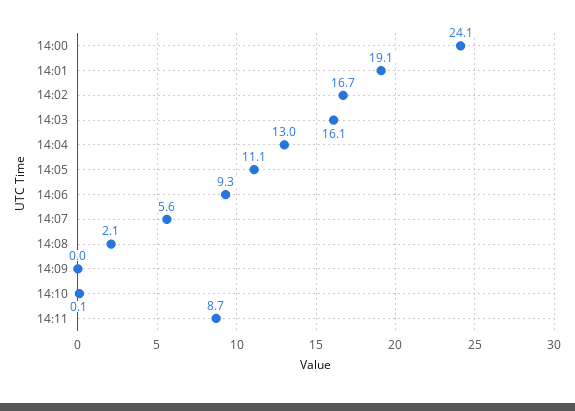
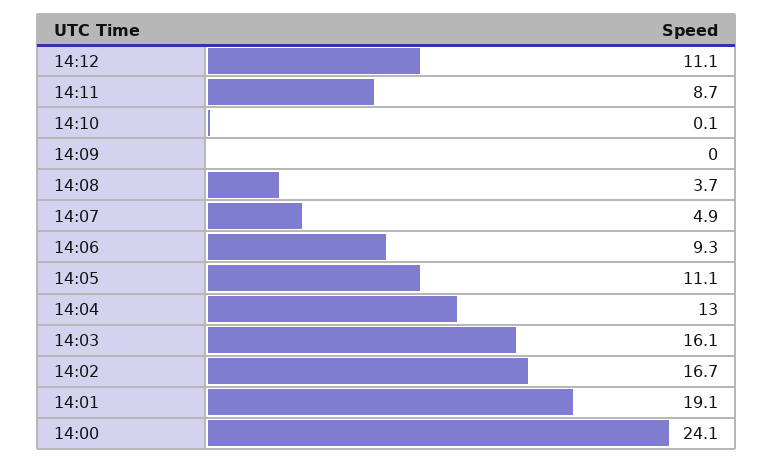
14:07: 5.6 -> 4.9
14:08: 2.1 -> 3.7
14:12: none -> 11.1

